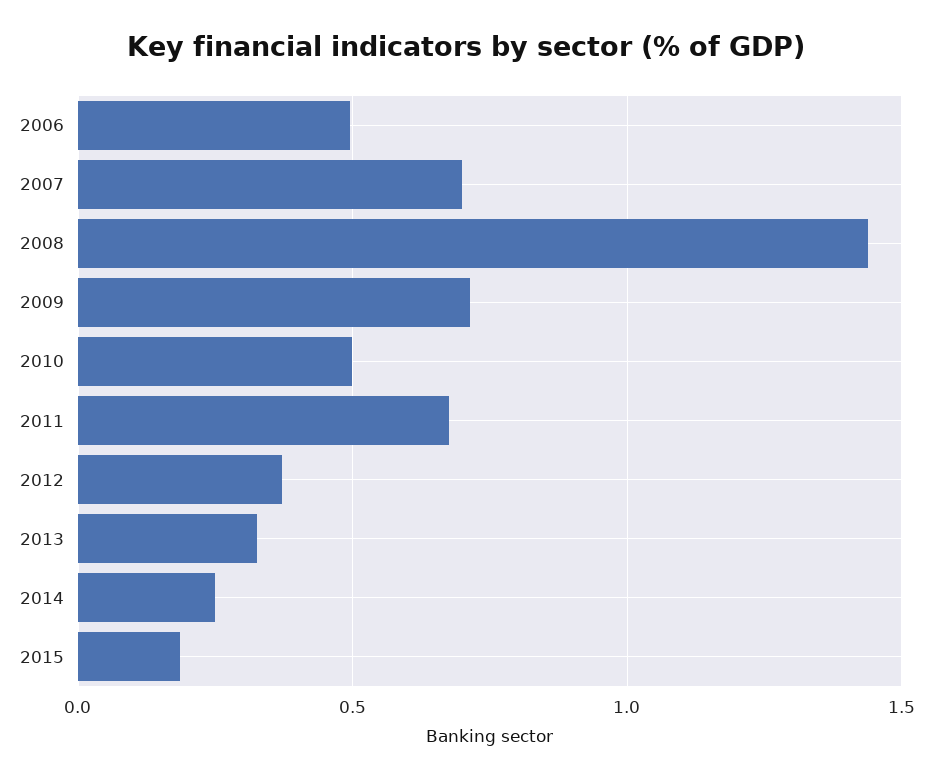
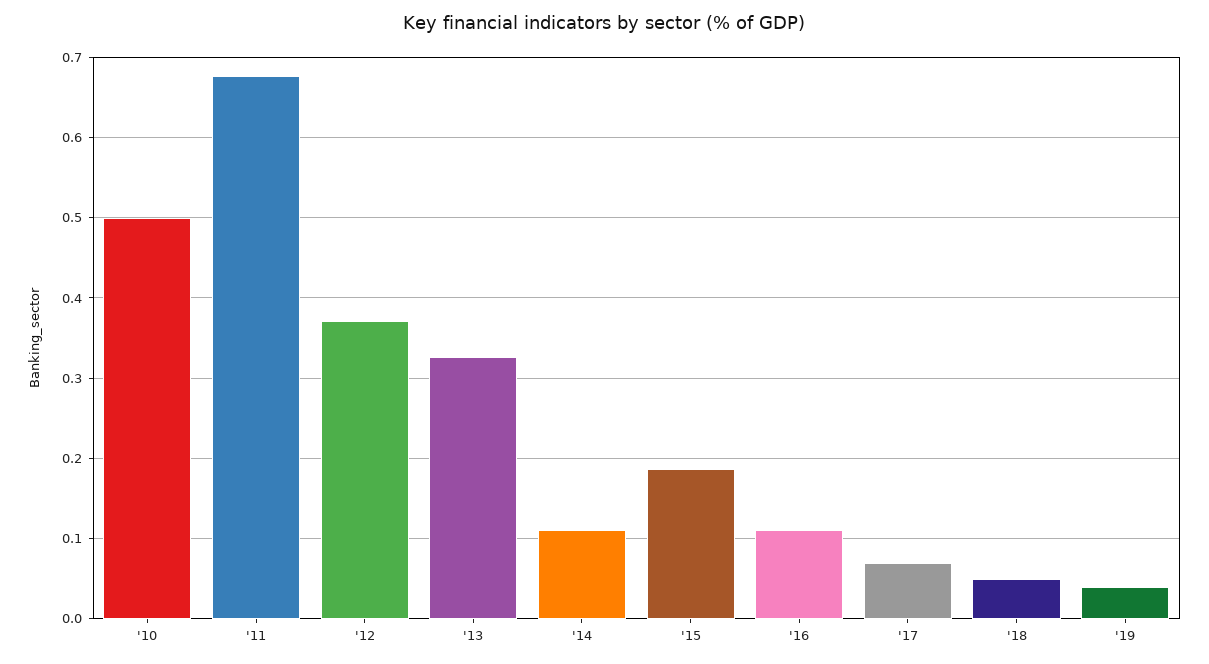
2006: 0.5 -> none
2007: 0.7 -> none
2008: 1.45 -> none
2009: 0.7 -> none
2014: 0.25 -> 0.11
'16: none -> 0.11
'17: none -> 0.07
'18: none -> 0.05
'19: none -> 0.04

